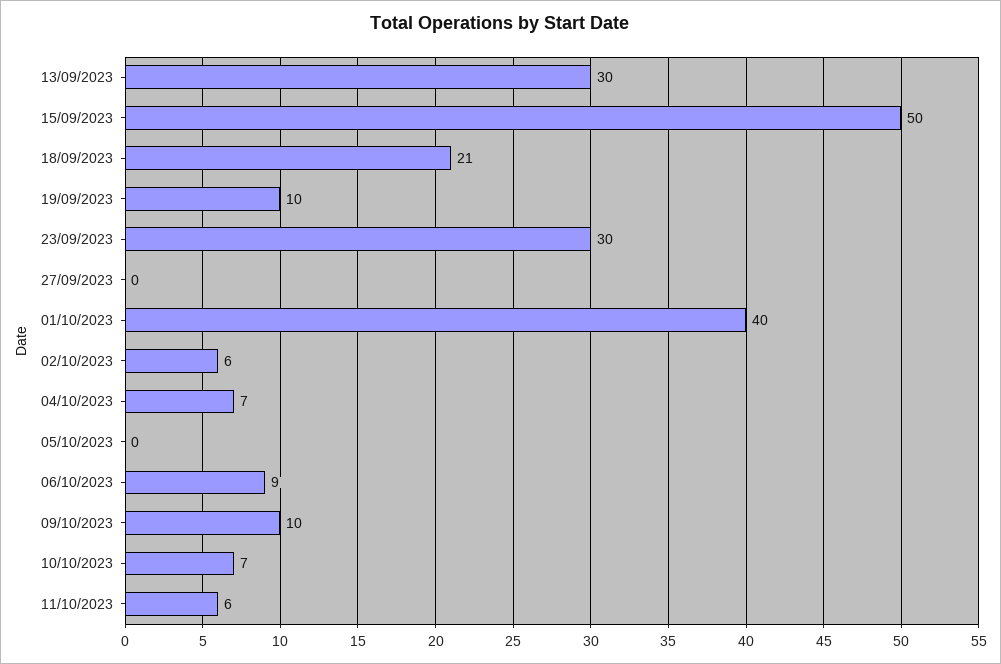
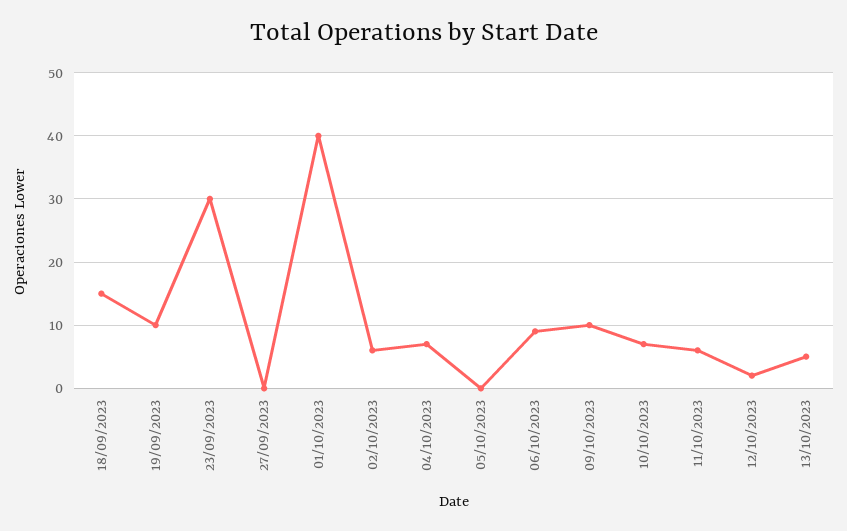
13/09/2023: 30 -> none
15/09/2023: 50 -> none
18/09/2023: 21 -> 15
12/10/2023: none -> 2
13/10/2023: none -> 5

